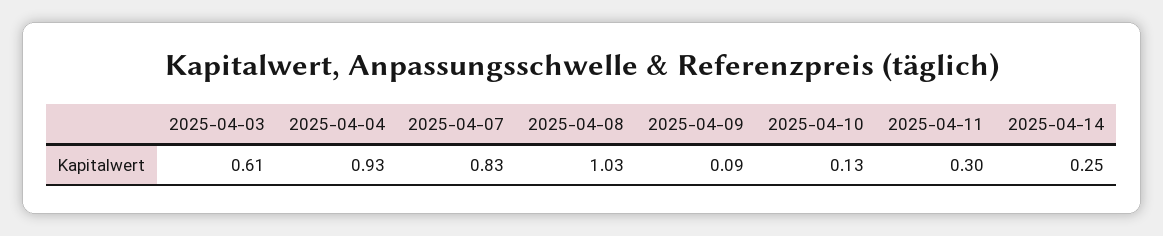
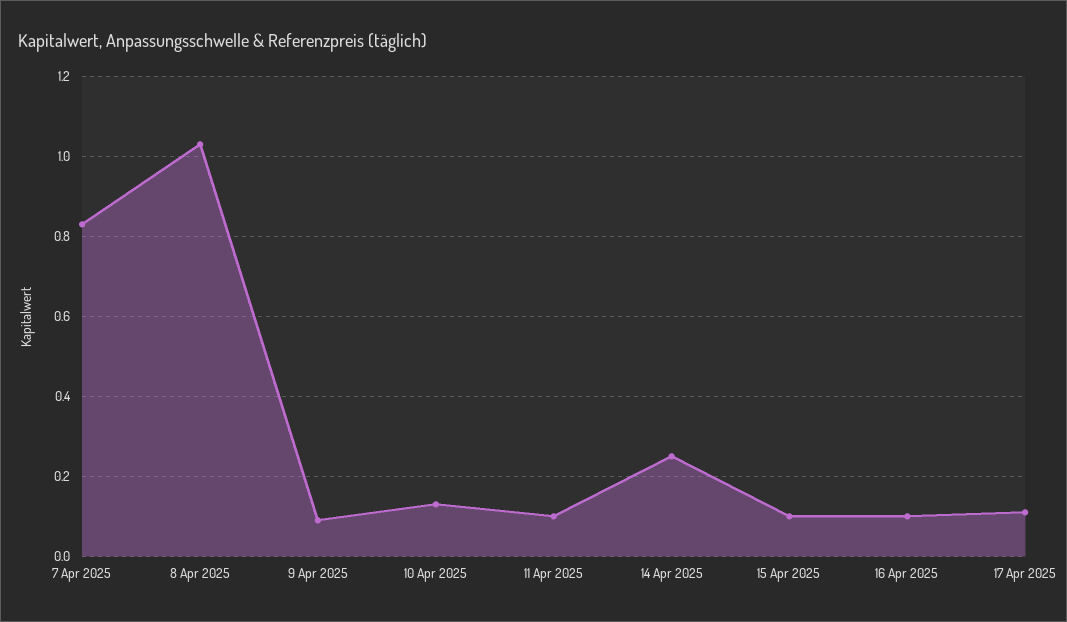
2025-04-03: 0.61 -> none
2025-04-04: 0.93 -> none
2025-04-11: 0.3 -> 0.1
15 Apr 2025: none -> 0.1
16 Apr 2025: none -> 0.1
17 Apr 2025: none -> 0.1

